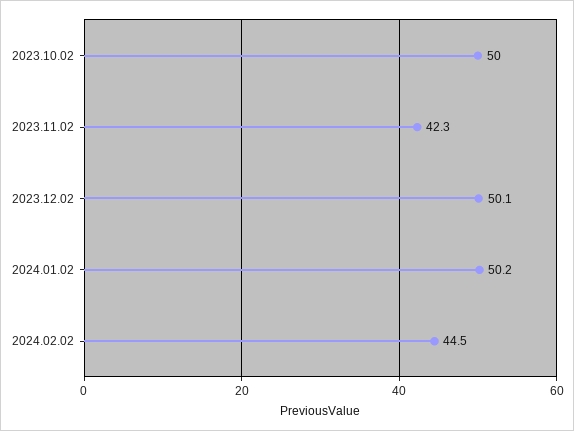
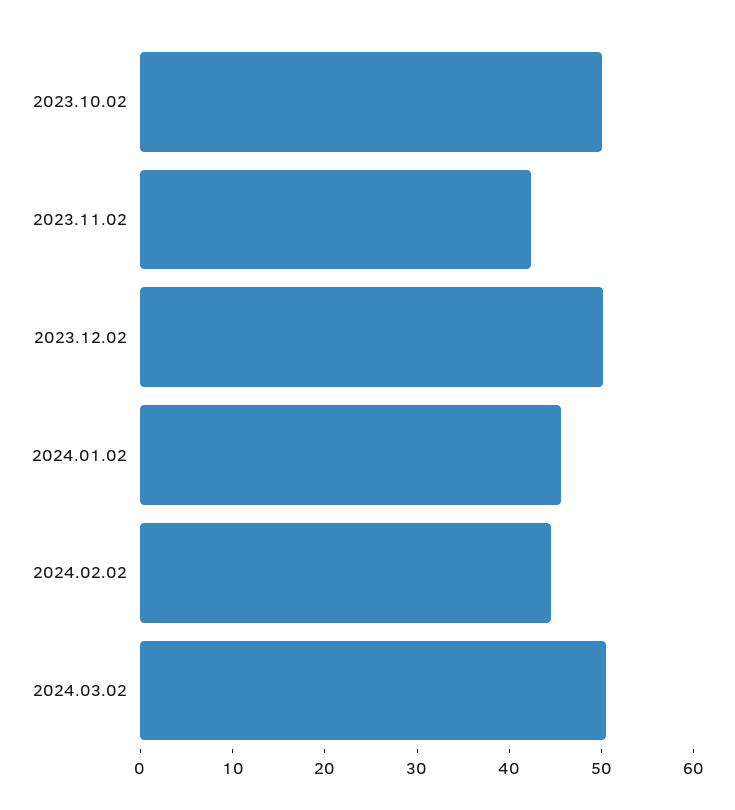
2024.01.02: 50.2 -> 46
2024.03.02: none -> 50

